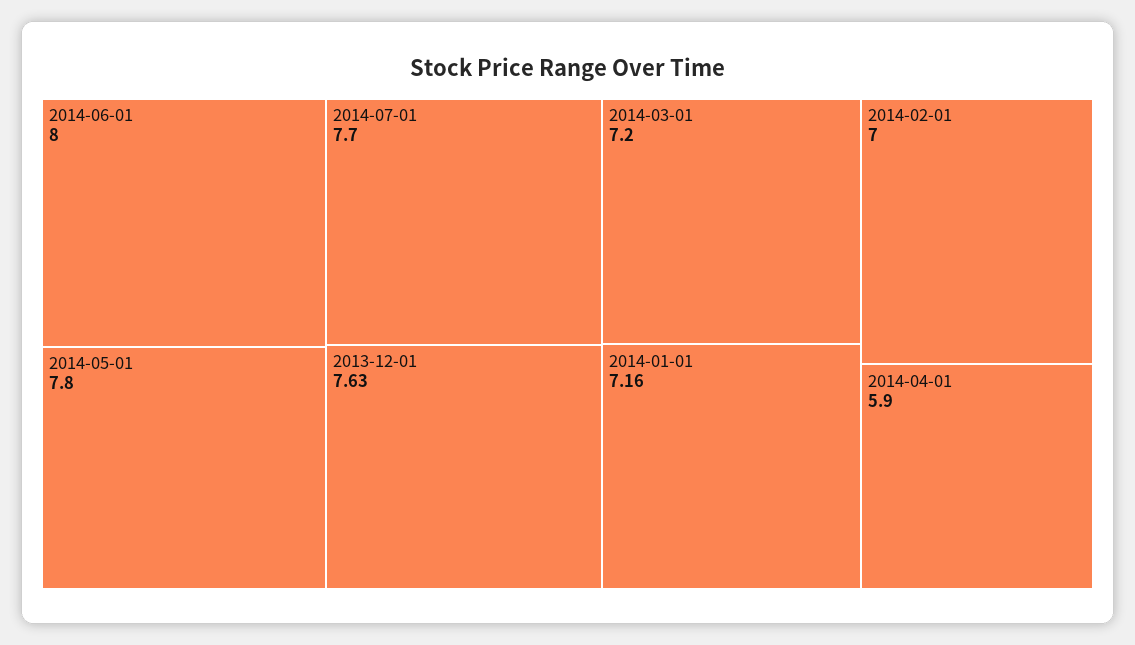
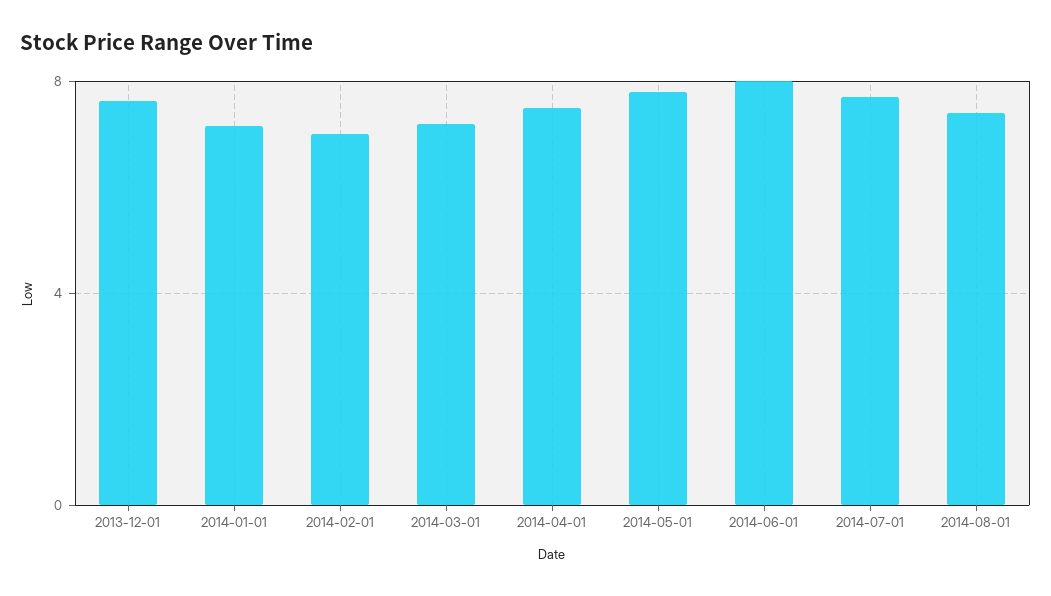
2014-04-01: 5.9 -> 7.5
2014-08-01: none -> 7.5

